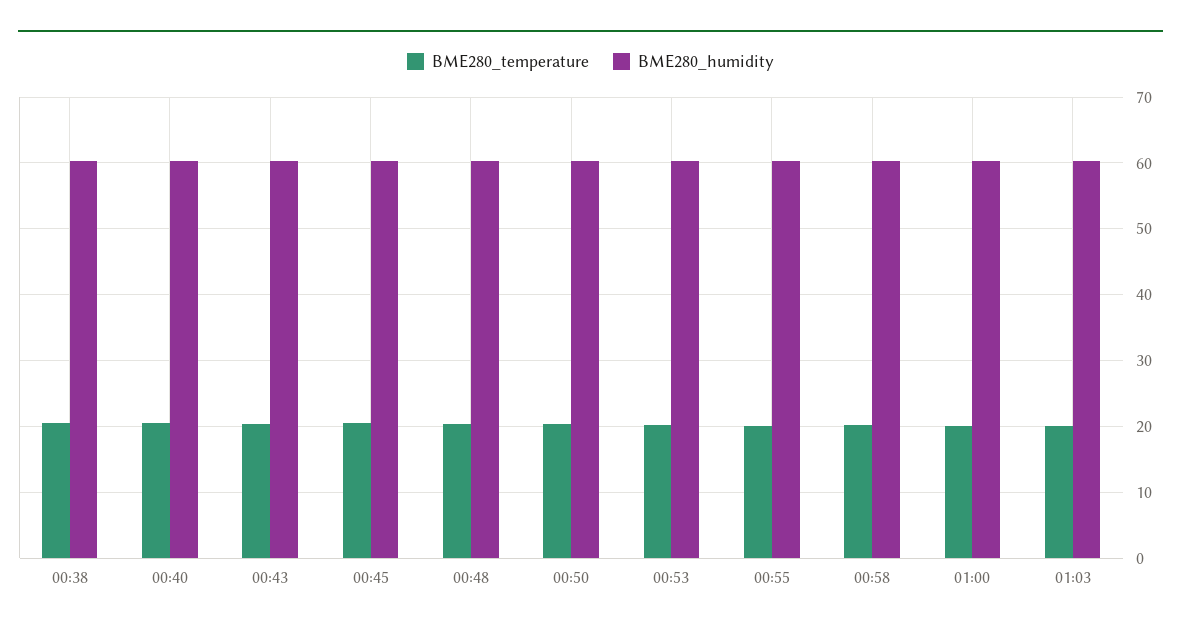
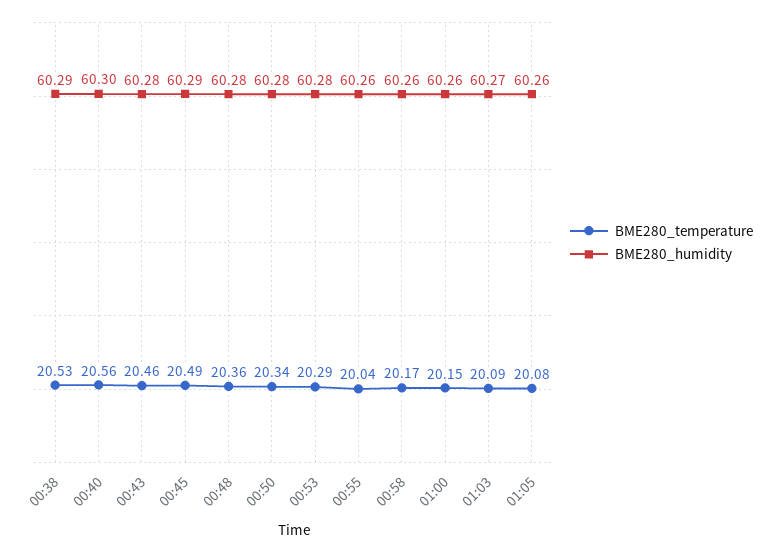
BME280_temperature, 01:05: none -> 20.08
BME280_humidity, 01:05: none -> 60.26

